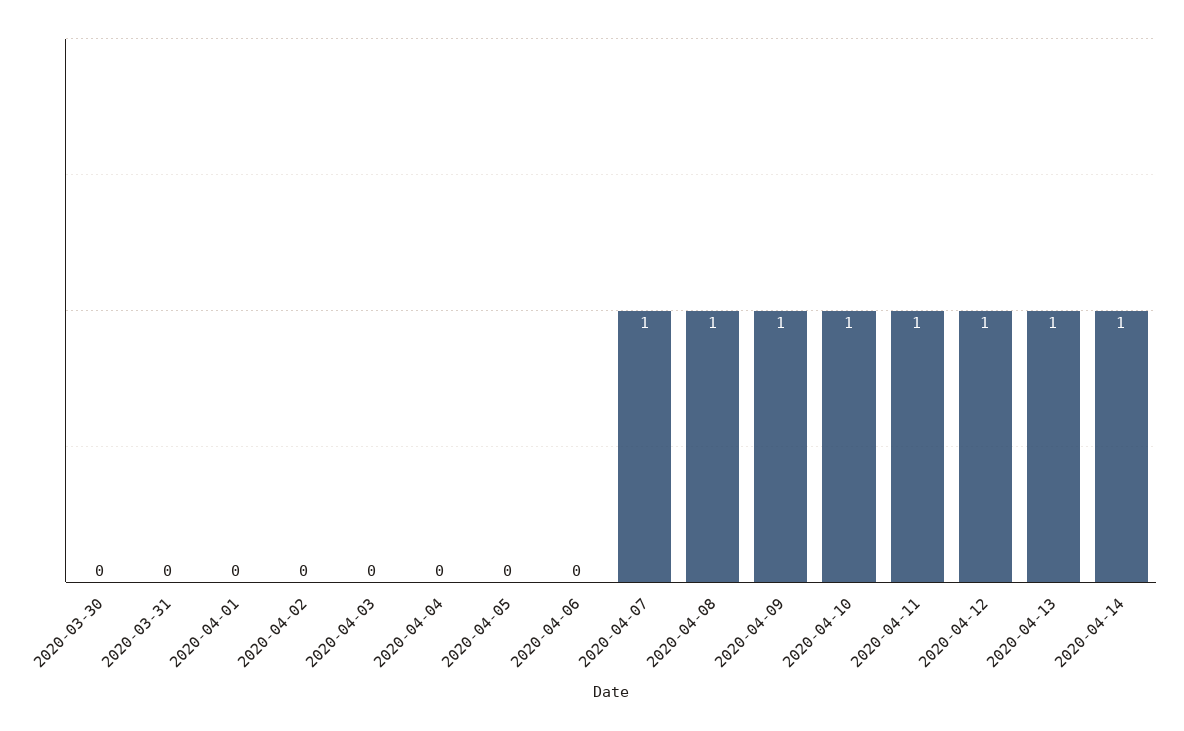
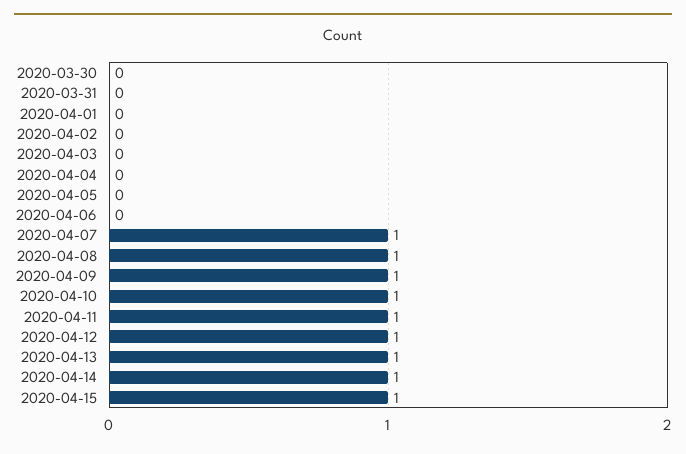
2020-04-15: none -> 1

